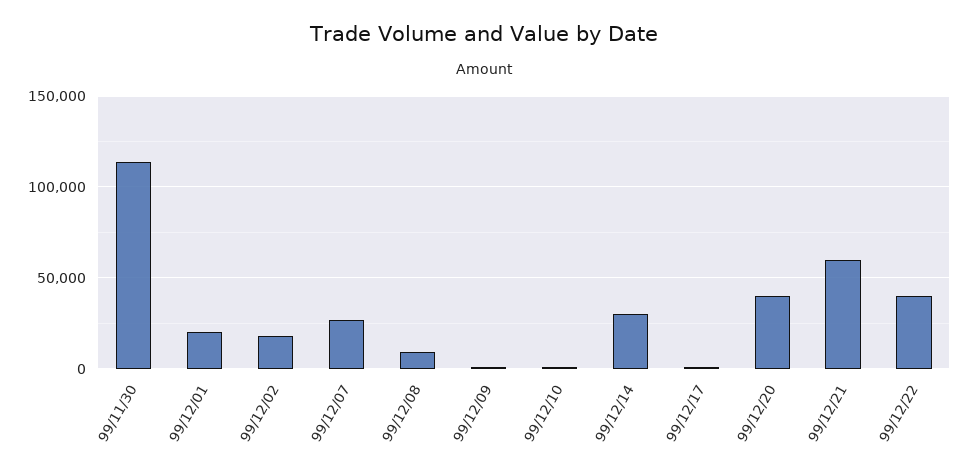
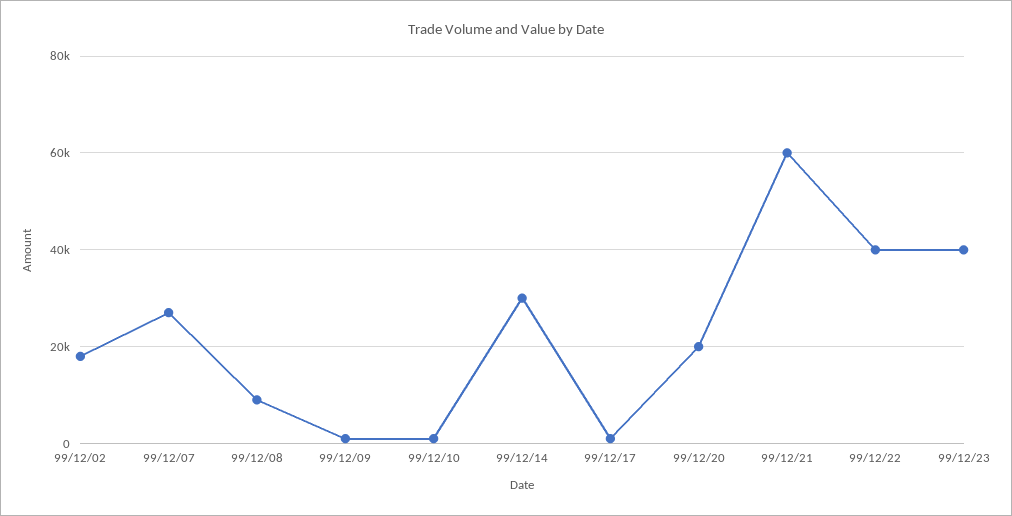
99/11/30: 115000 -> none
99/12/01: 20000 -> none
99/12/20: 40000 -> 20000
99/12/23: none -> 40000

